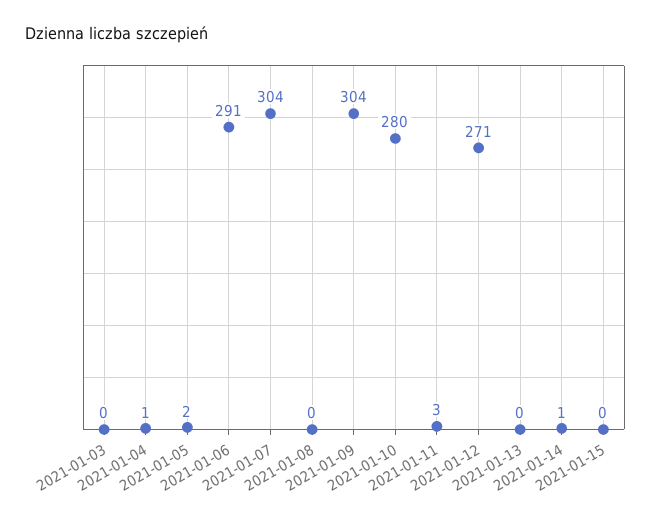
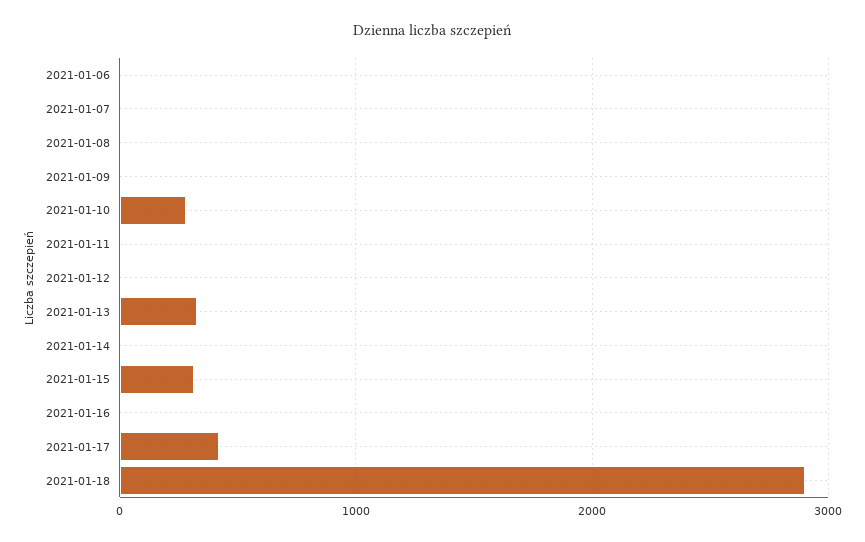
2021-01-03: 0 -> none
2021-01-04: 1 -> none
2021-01-05: 2 -> none
2021-01-06: 291 -> 0
2021-01-07: 304 -> 0
2021-01-09: 304 -> 0
2021-01-12: 271 -> 0
2021-01-13: 0 -> 300
2021-01-15: 0 -> 300
2021-01-16: none -> 0
2021-01-17: none -> 400
2021-01-18: none -> 2900

